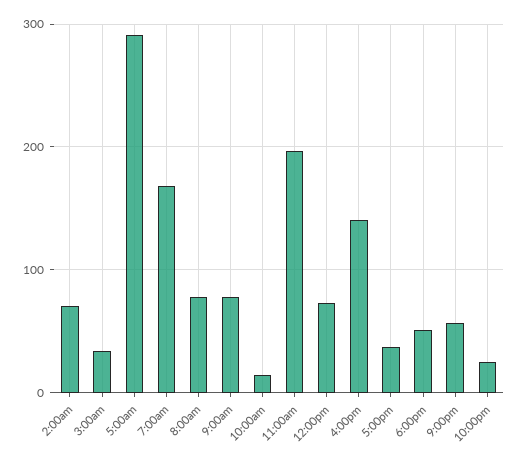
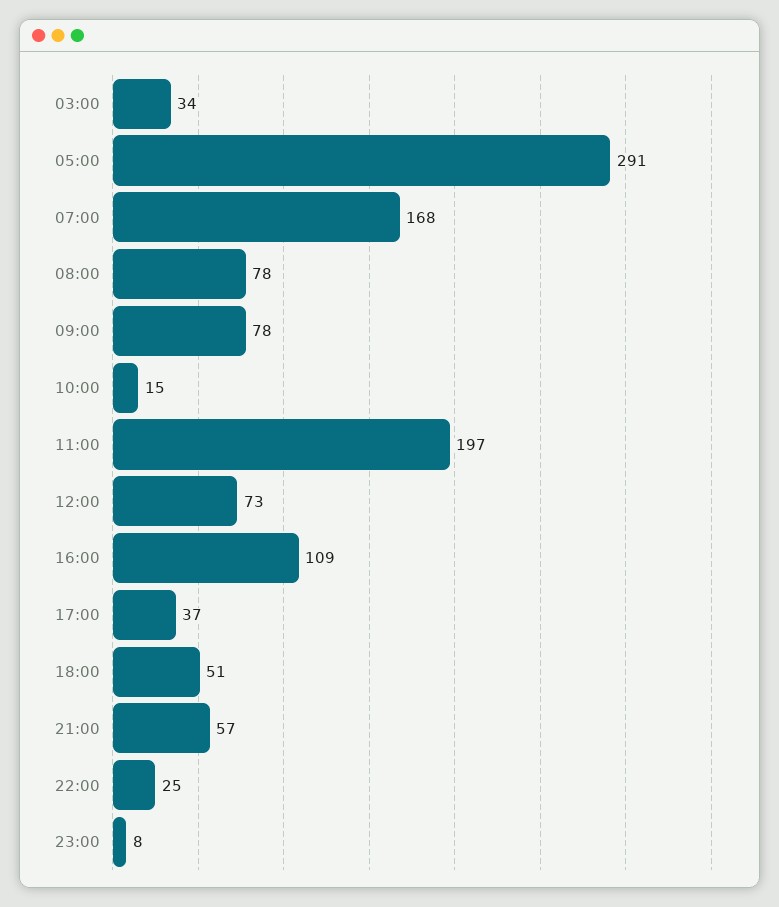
2:00am: 70 -> none
4:00pm: 140 -> 109
23:00: none -> 8

